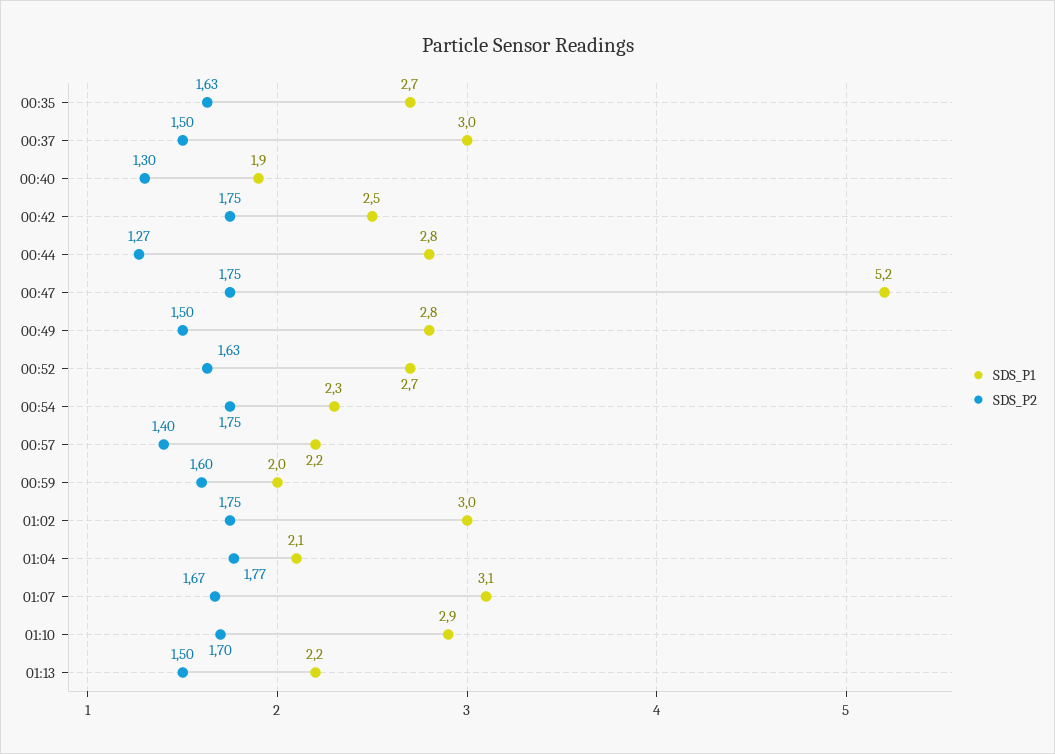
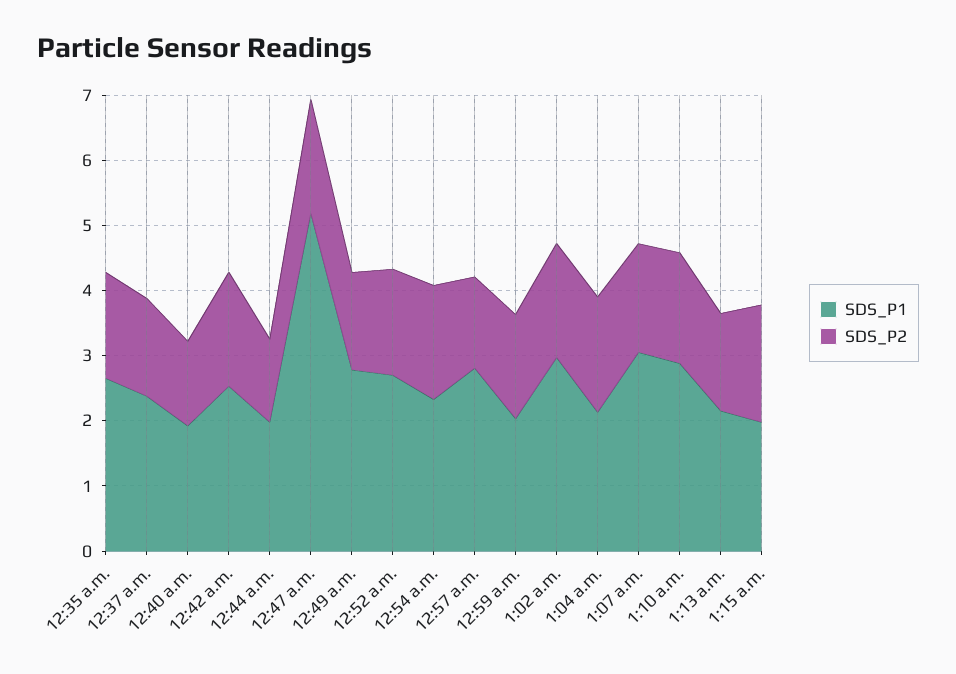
SDS_P1, 00:37: 3 -> 2.4
SDS_P1, 00:44: 2.8 -> 2
SDS_P1, 00:57: 2.2 -> 2.8
SDS_P1, 1:15 a.m.: none -> 2
SDS_P2, 1:15 a.m.: none -> 1.8

